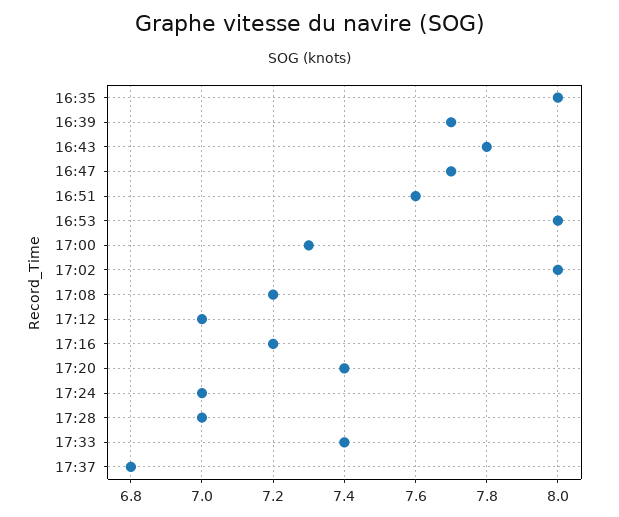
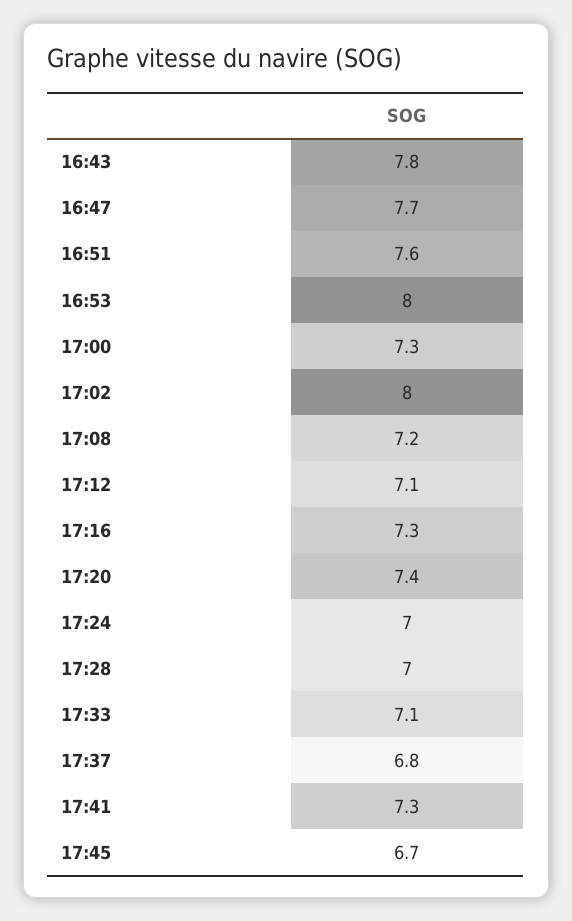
16:35: 8 -> none
16:39: 7.7 -> none
17:12: 7 -> 7.1
17:16: 7.2 -> 7.3
17:33: 7.4 -> 7.1
17:41: none -> 7.3
17:45: none -> 6.7

